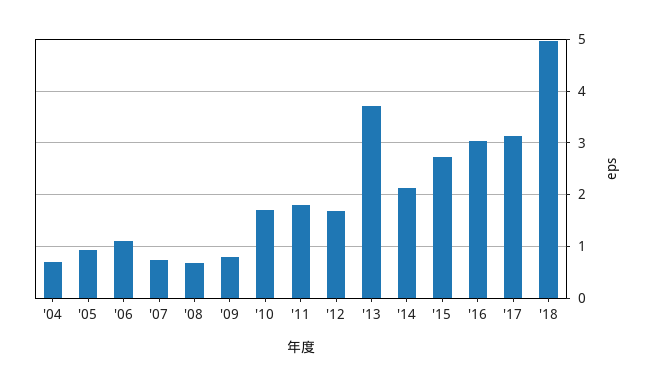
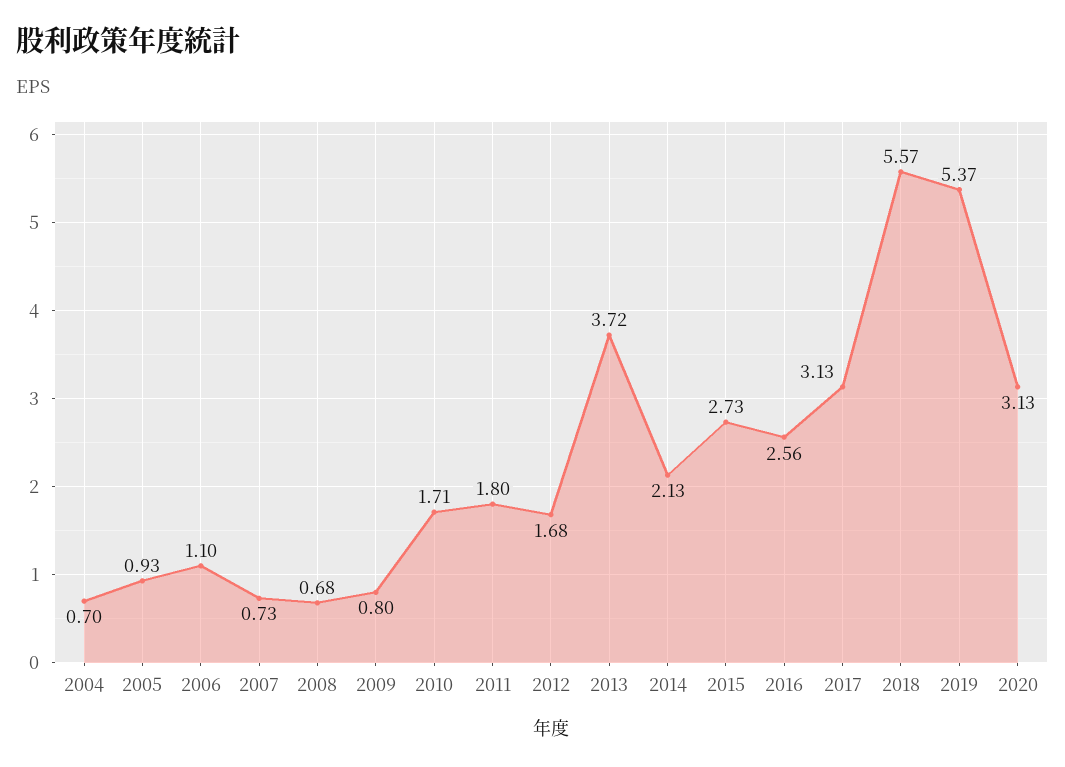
'16: 3 -> 2.56
'18: 5 -> 5.57
2019: none -> 5.37
2020: none -> 3.13

